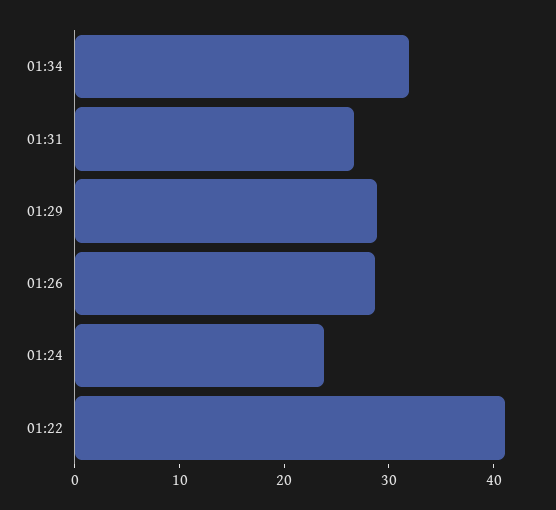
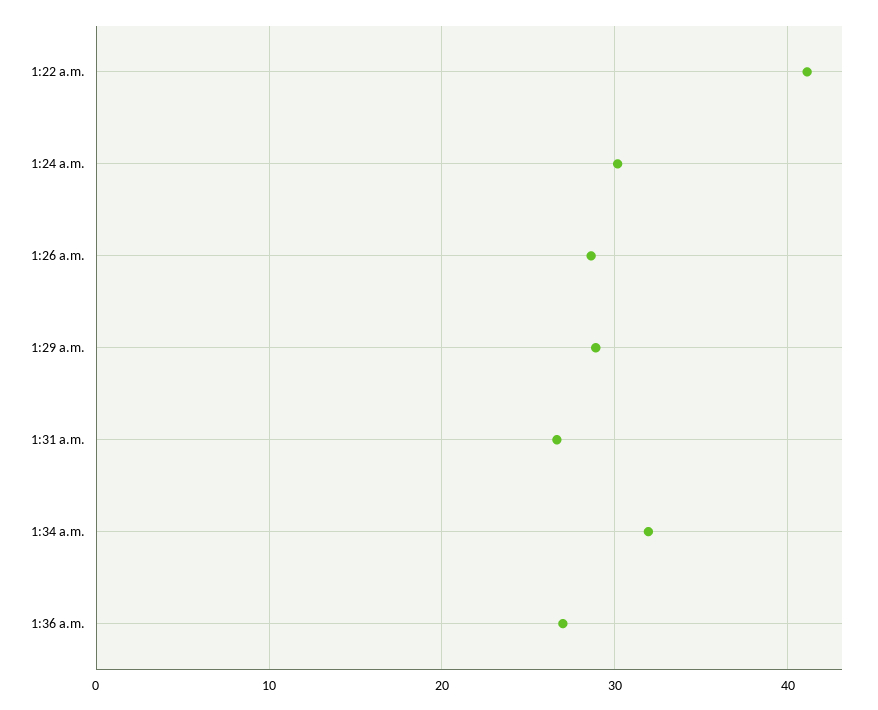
01:24: 24 -> 30
1:36 a.m.: none -> 27

